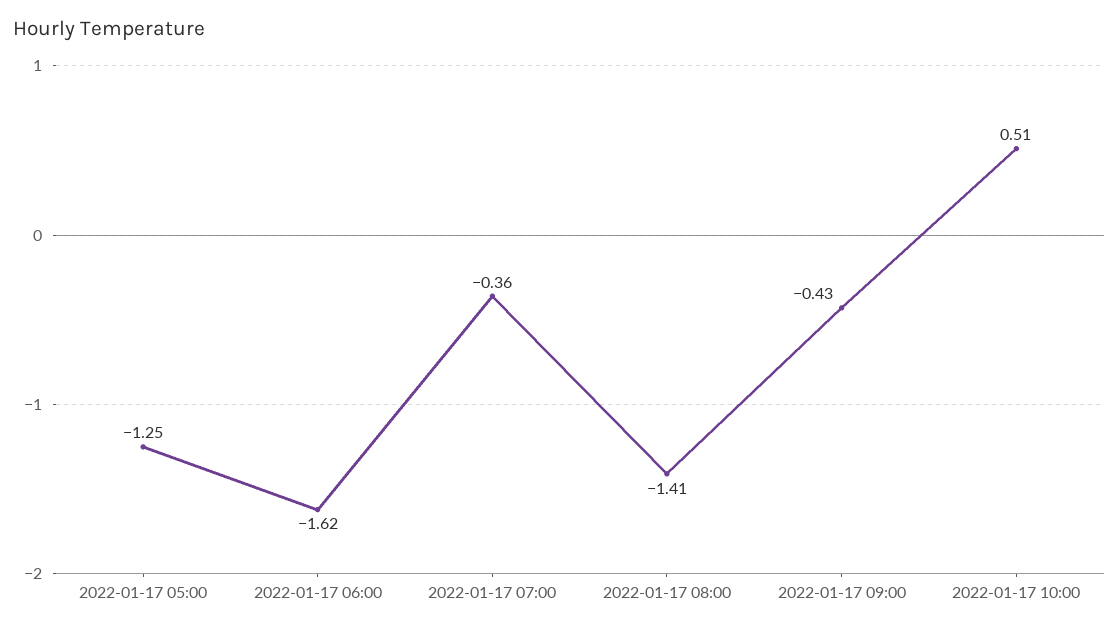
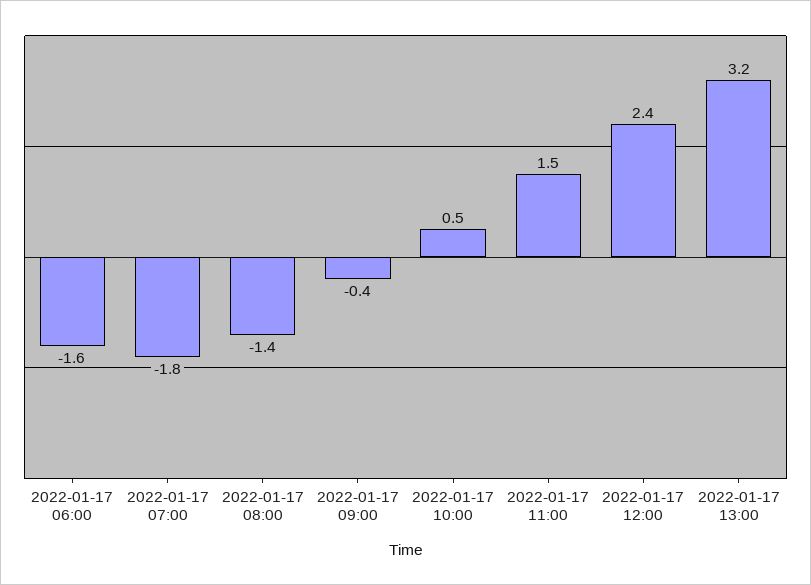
2022-01-17 05:00: -1.25 -> none
2022-01-17 07:00: -0.36 -> -1.8
2022-01-17 11:00: none -> 1.5
2022-01-17 12:00: none -> 2.4
2022-01-17 13:00: none -> 3.2

